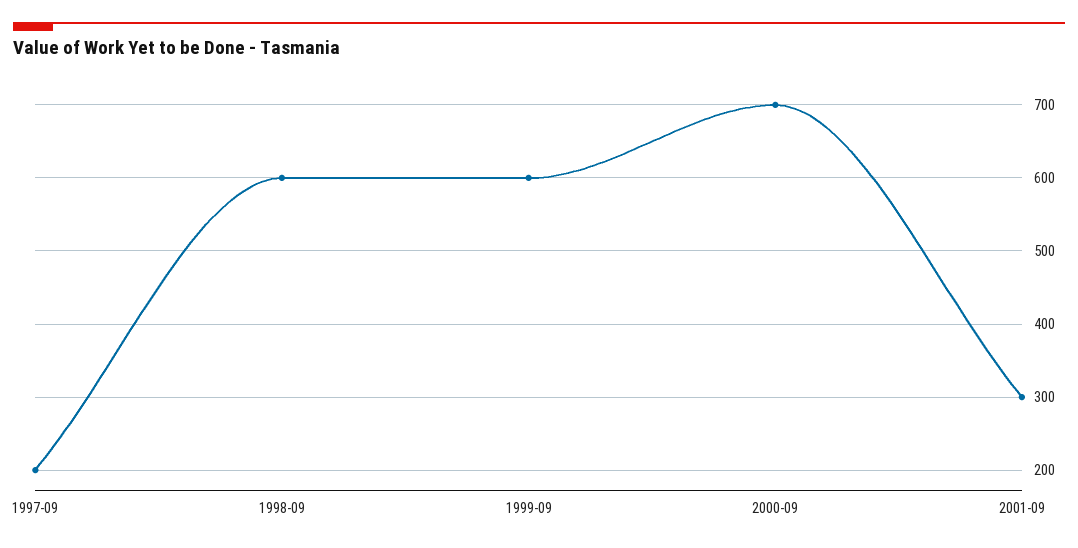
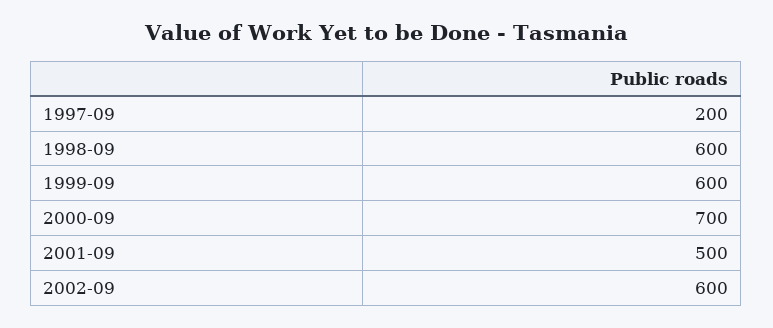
2001-09: 300 -> 500
2002-09: none -> 600

